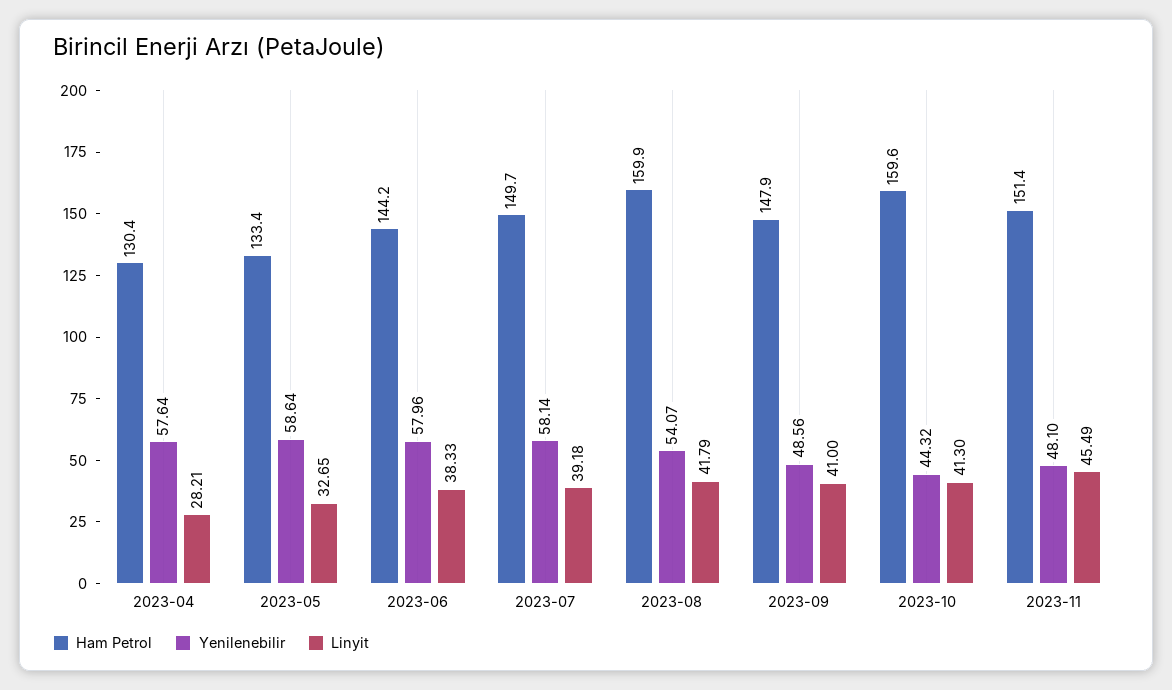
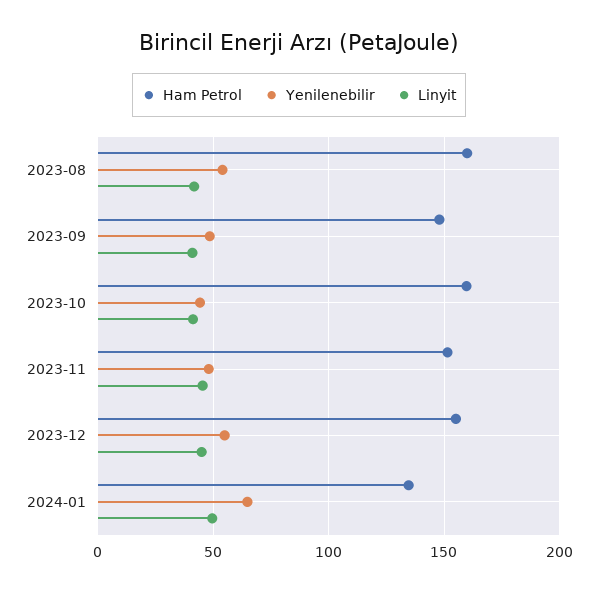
Ham Petrol, 2023-04: 130.4 -> none
Yenilenebilir, 2023-04: 57.64 -> none
Linyit, 2023-04: 28.21 -> none
Ham Petrol, 2023-05: 133.4 -> none
Yenilenebilir, 2023-05: 58.64 -> none
Linyit, 2023-05: 32.65 -> none
Ham Petrol, 2023-06: 144.2 -> none
Yenilenebilir, 2023-06: 57.96 -> none
Linyit, 2023-06: 38.33 -> none
Ham Petrol, 2023-07: 149.7 -> none
Yenilenebilir, 2023-07: 58.14 -> none
Linyit, 2023-07: 39.18 -> none
Ham Petrol, 2023-12: none -> 155
Yenilenebilir, 2023-12: none -> 55
Linyit, 2023-12: none -> 45
Ham Petrol, 2024-01: none -> 135
Yenilenebilir, 2024-01: none -> 65
Linyit, 2024-01: none -> 50

